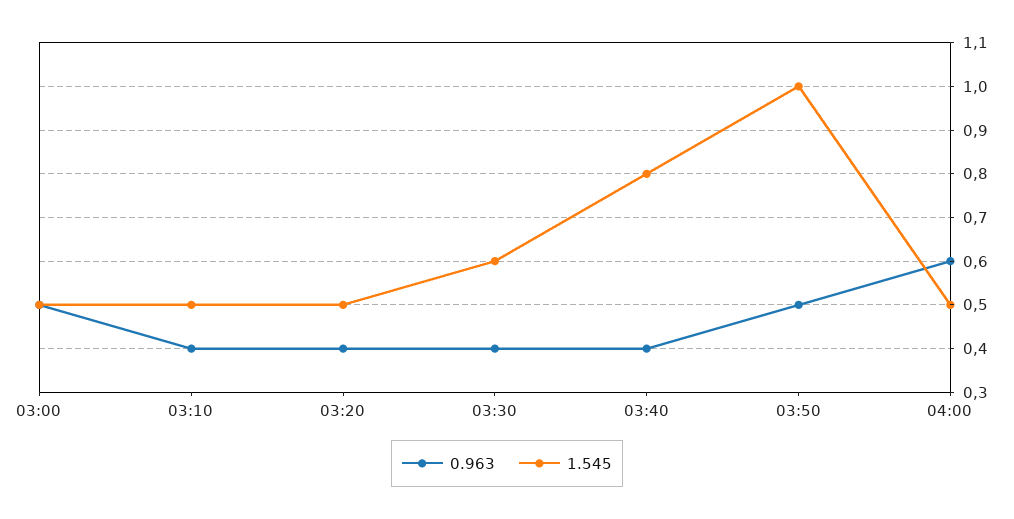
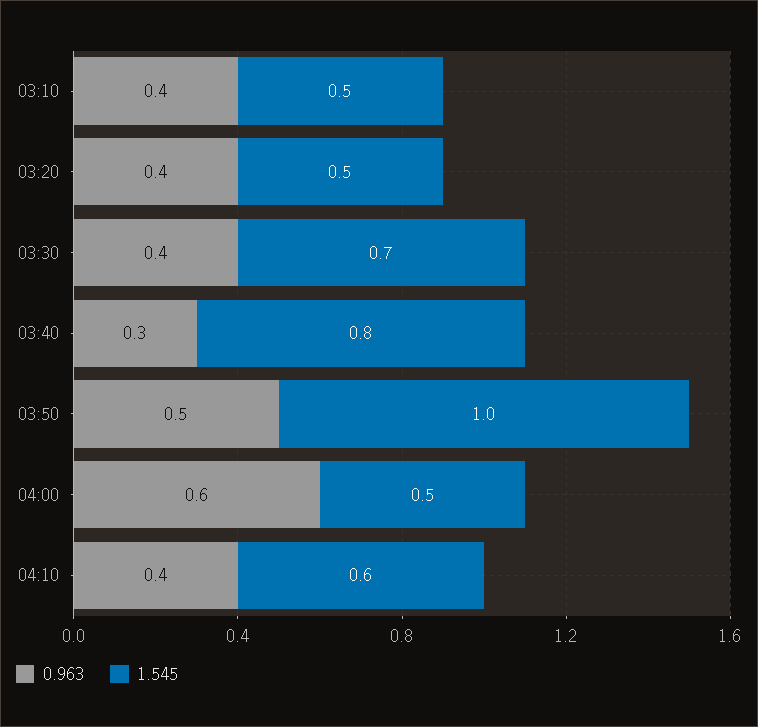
0.963, 03:00: 0.5 -> none
1.545, 03:00: 0.5 -> none
1.545, 03:30: 0.6 -> 0.7
0.963, 03:40: 0.4 -> 0.3
0.963, 04:10: none -> 0.4
1.545, 04:10: none -> 0.6

